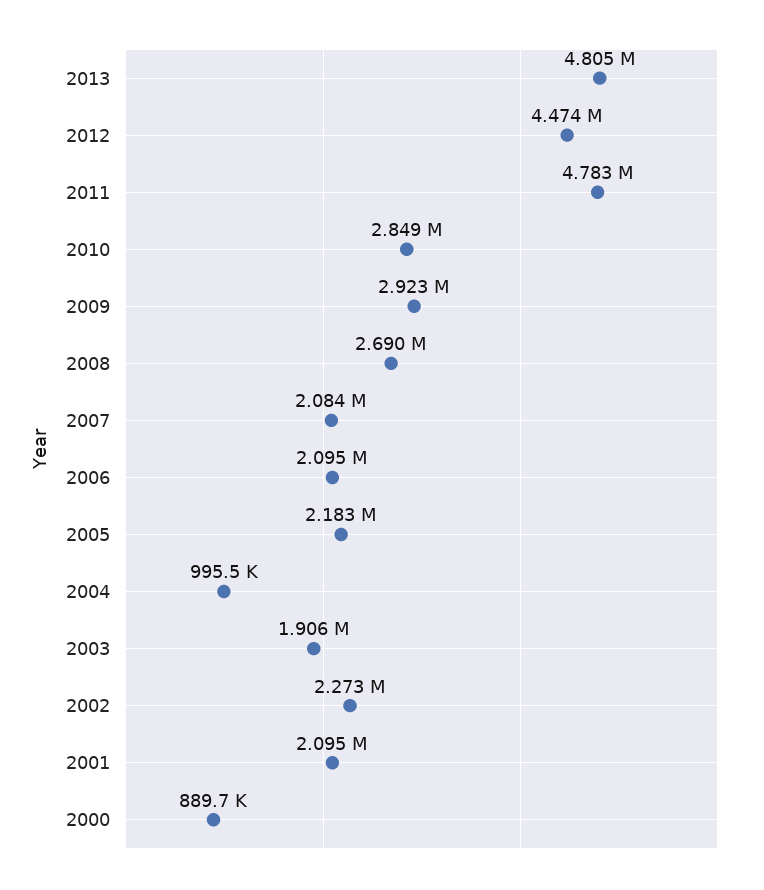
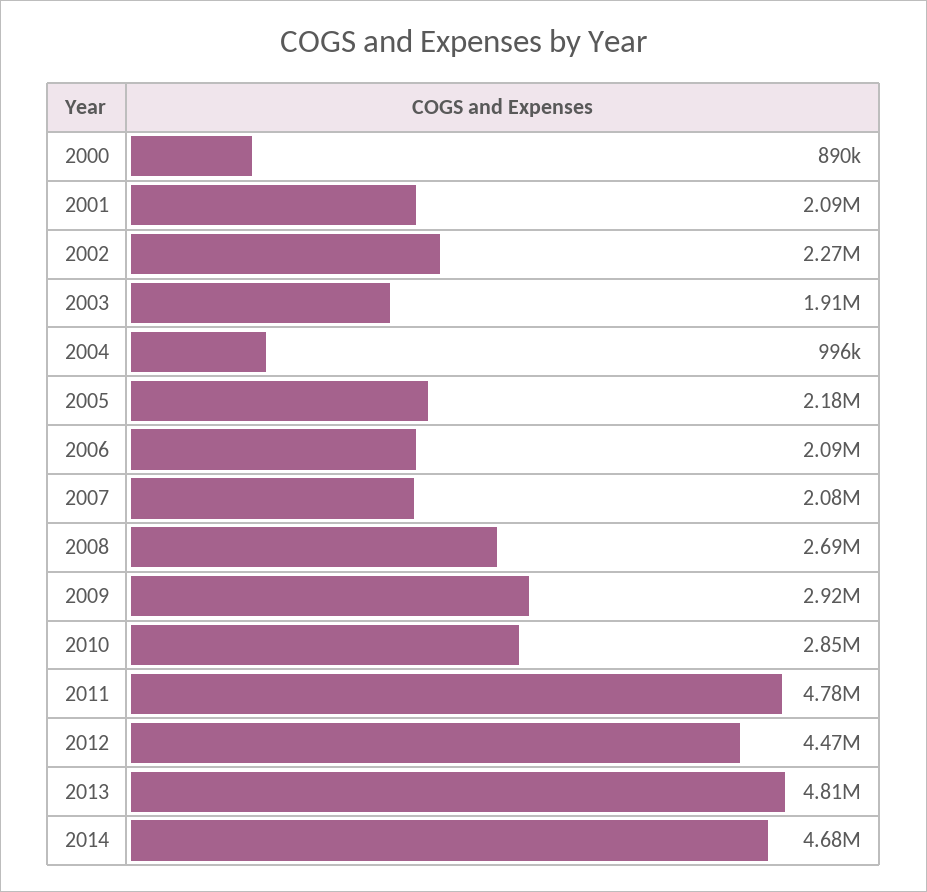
2014: none -> 4680000

